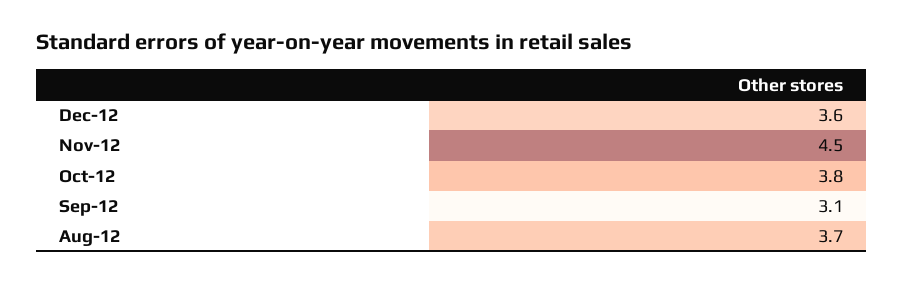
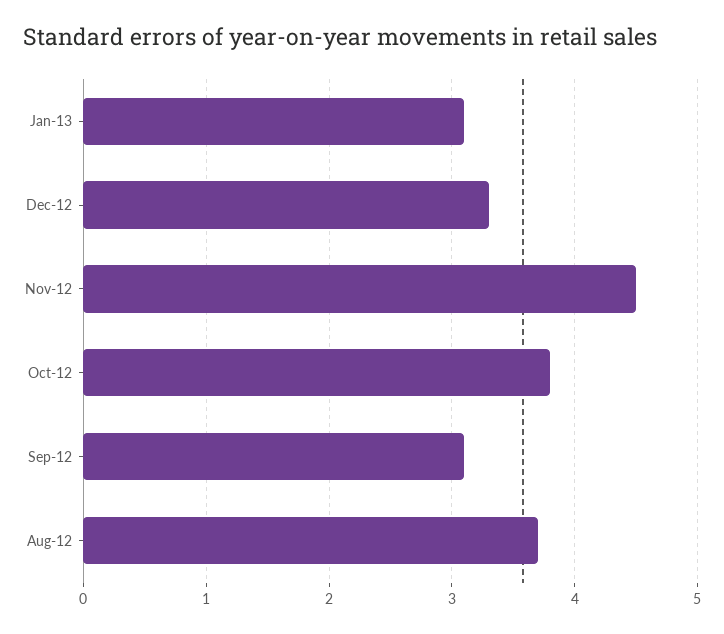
Dec-12: 3.6 -> 3.3
Jan-13: none -> 3.1

